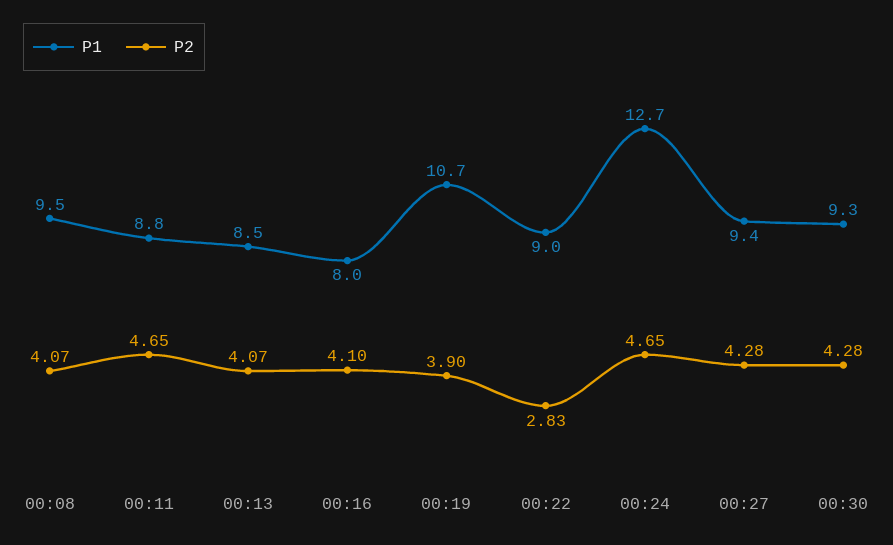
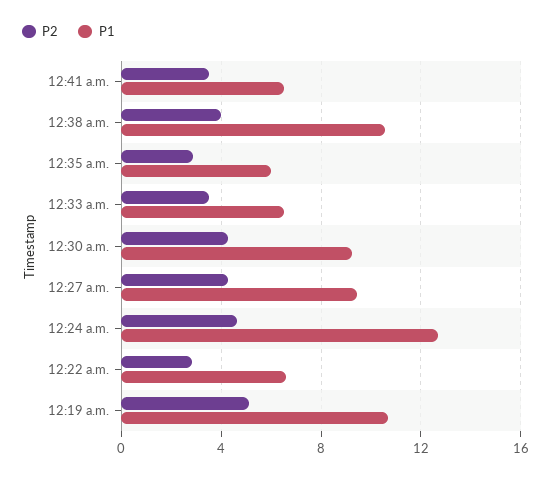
P1, 00:08: 9.5 -> none
P2, 00:08: 4.07 -> none
P1, 00:11: 8.8 -> none
P2, 00:11: 4.65 -> none
P1, 00:13: 8.5 -> none
P2, 00:13: 4.07 -> none
P1, 00:16: 8 -> none
P2, 00:16: 4.1 -> none
P2, 00:19: 3.9 -> 5
P1, 00:22: 9 -> 6.5
P2, 12:41 a.m.: none -> 3.5
P1, 12:41 a.m.: none -> 6.5
P2, 12:38 a.m.: none -> 4
P1, 12:38 a.m.: none -> 10.5
P2, 12:35 a.m.: none -> 3
P1, 12:35 a.m.: none -> 6
P2, 12:33 a.m.: none -> 3.5
P1, 12:33 a.m.: none -> 6.5

